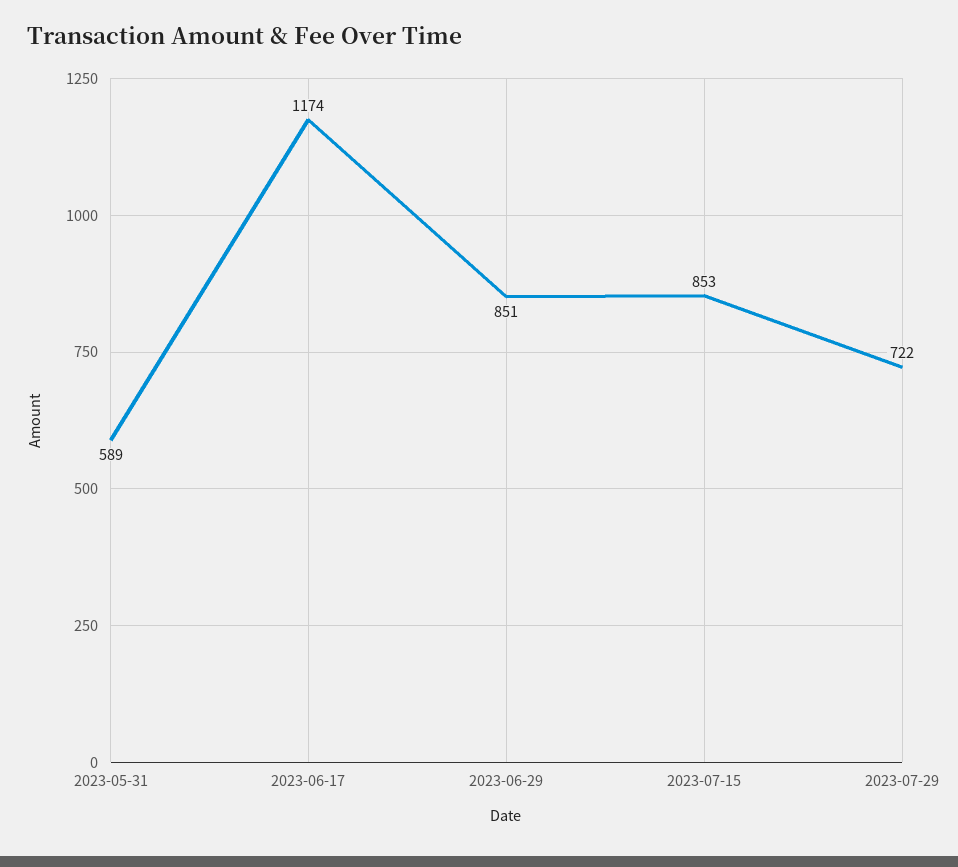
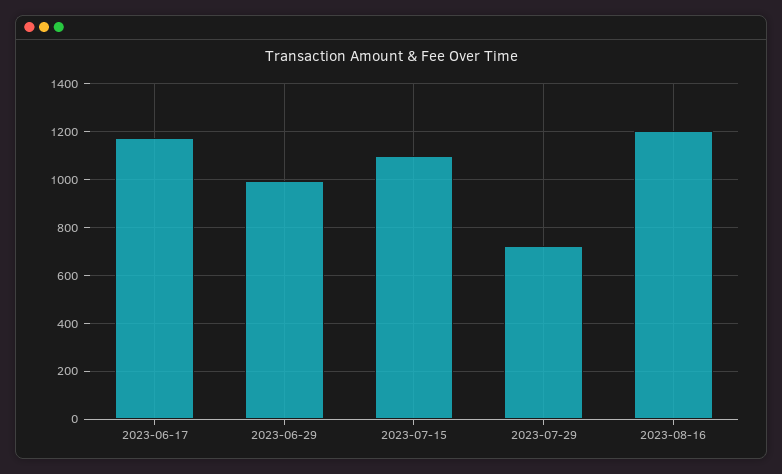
2023-05-31: 589 -> none
2023-06-29: 851 -> 1000
2023-07-15: 853 -> 1100
2023-08-16: none -> 1200

